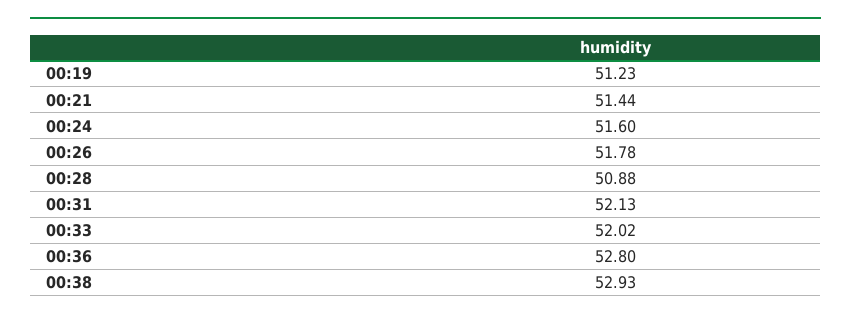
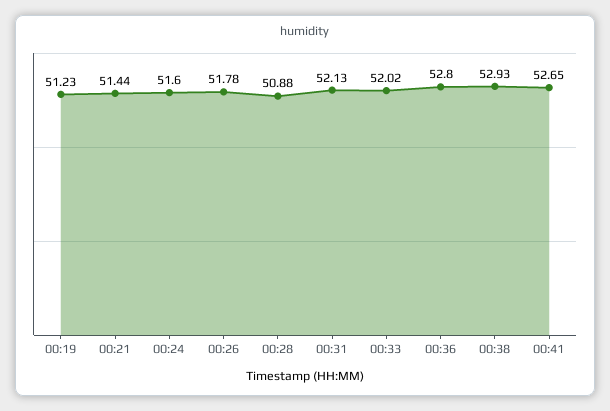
00:41: none -> 52.65

